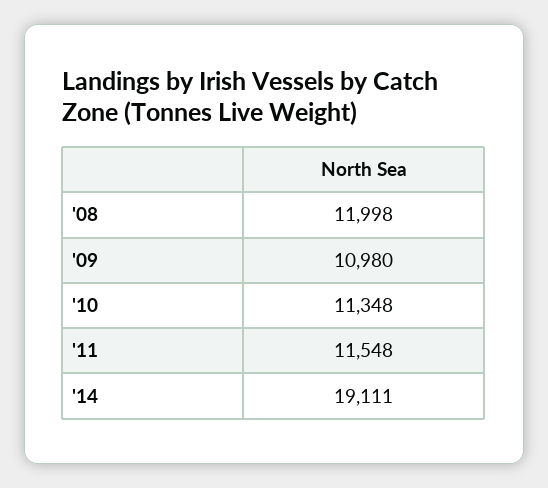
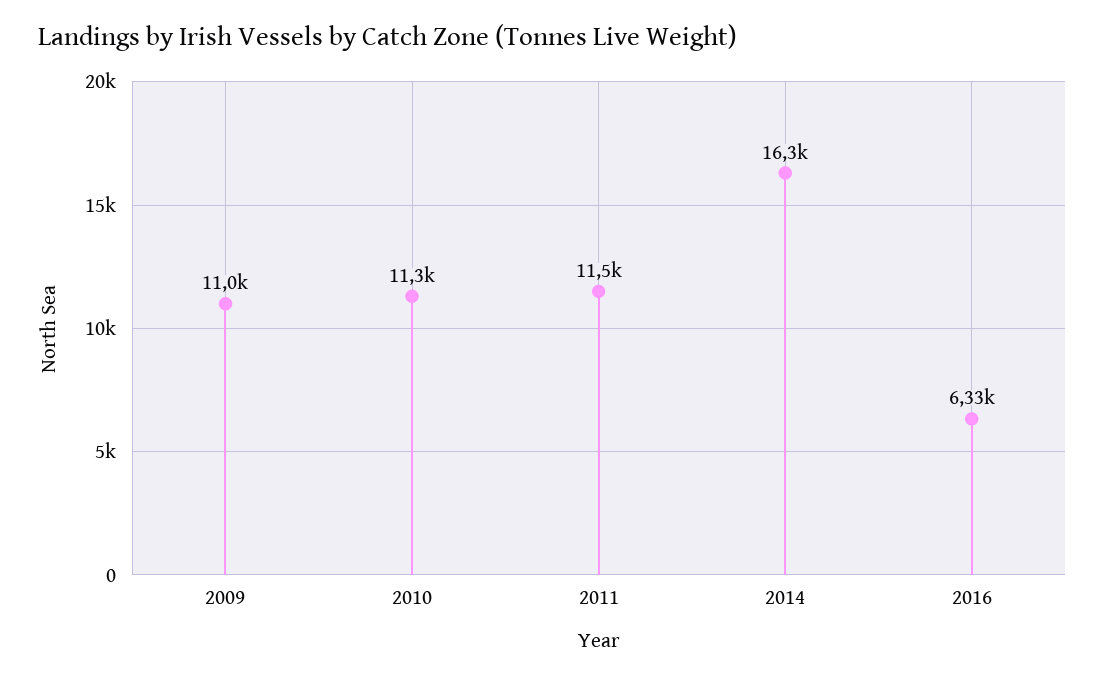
'08: 11998 -> none
'14: 19111 -> 16300
2016: none -> 6330

